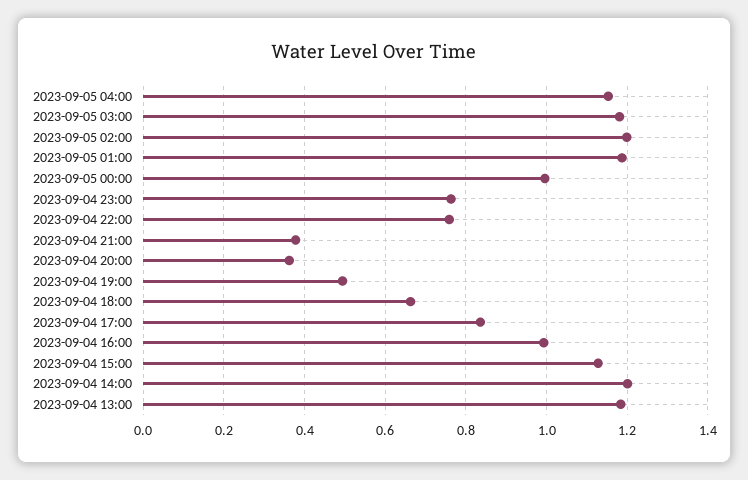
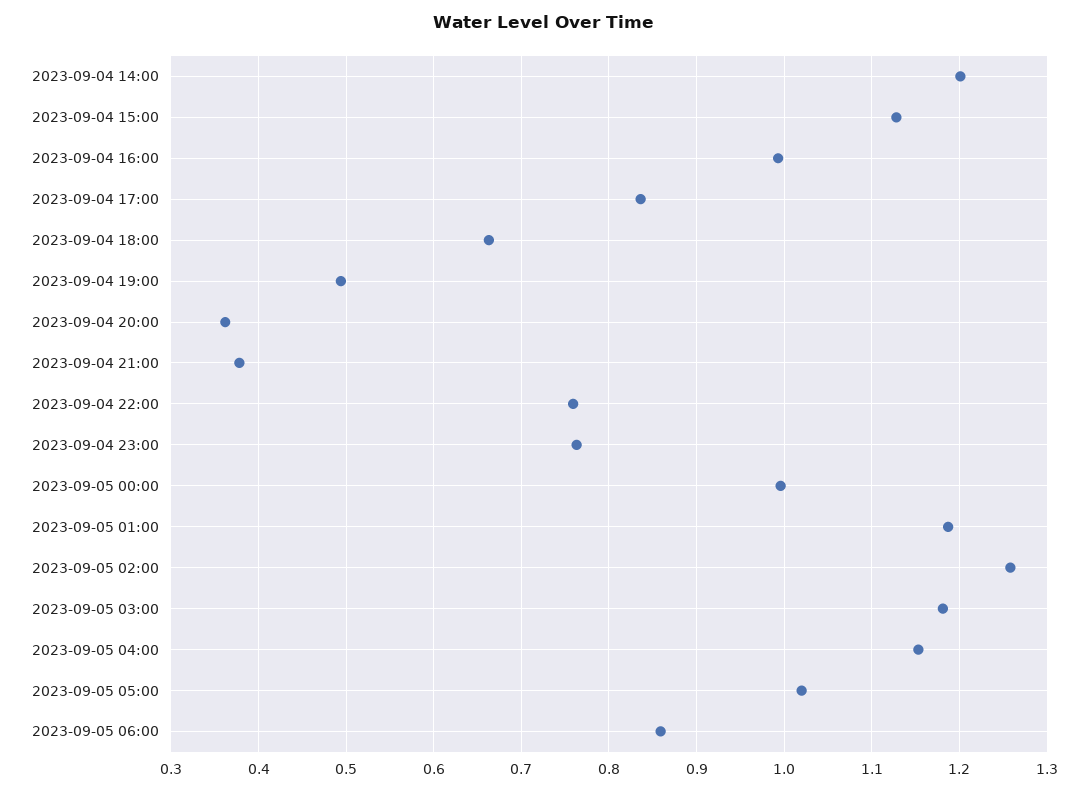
2023-09-05 02:00: 1.2 -> 1.26
2023-09-04 13:00: 1.18 -> none
2023-09-05 05:00: none -> 1.02
2023-09-05 06:00: none -> 0.86

